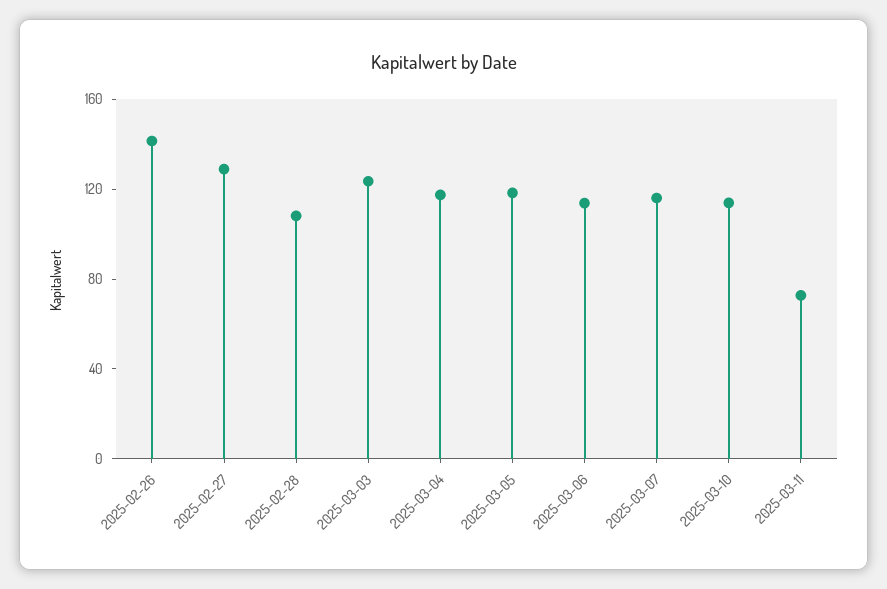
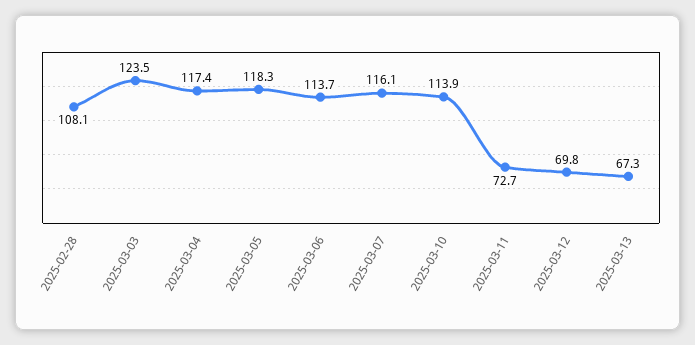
2025-02-26: 140 -> none
2025-02-27: 130 -> none
2025-03-12: none -> 69.8
2025-03-13: none -> 67.3

